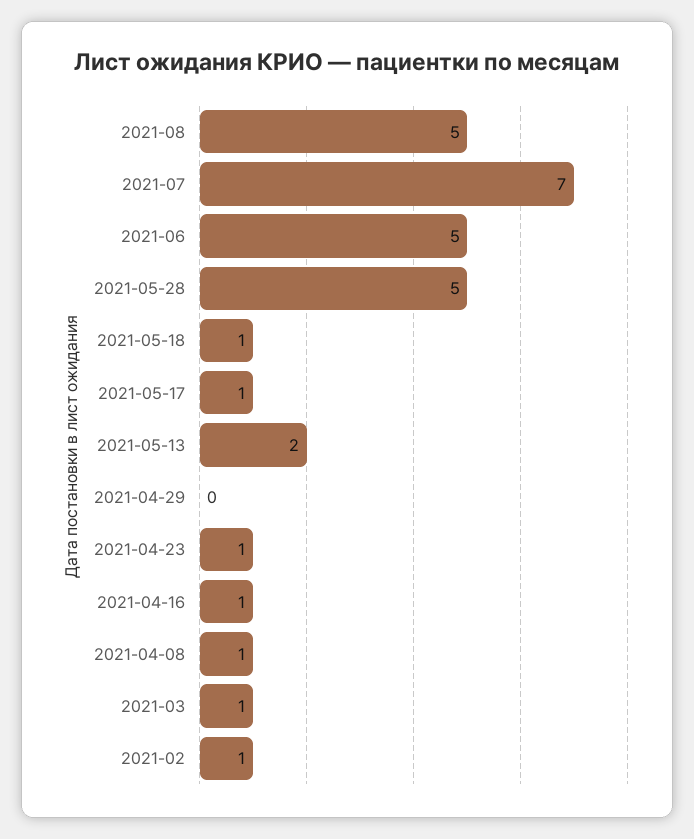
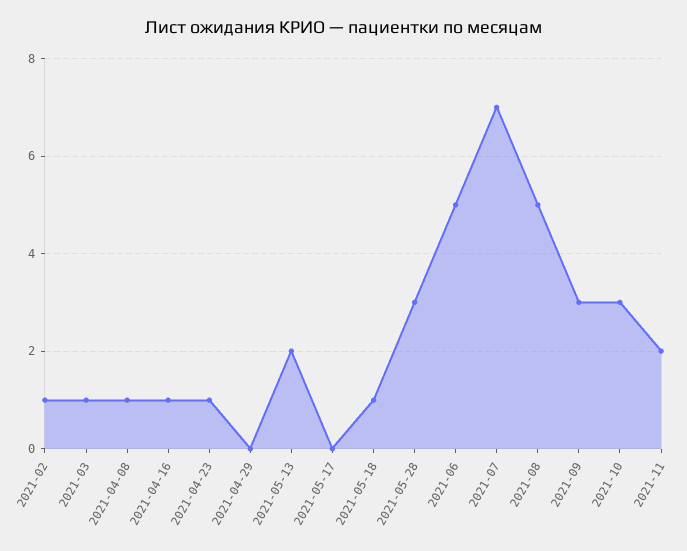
2021-05-28: 5 -> 3
2021-05-17: 1 -> 0
2021-09: none -> 3
2021-10: none -> 3
2021-11: none -> 2

